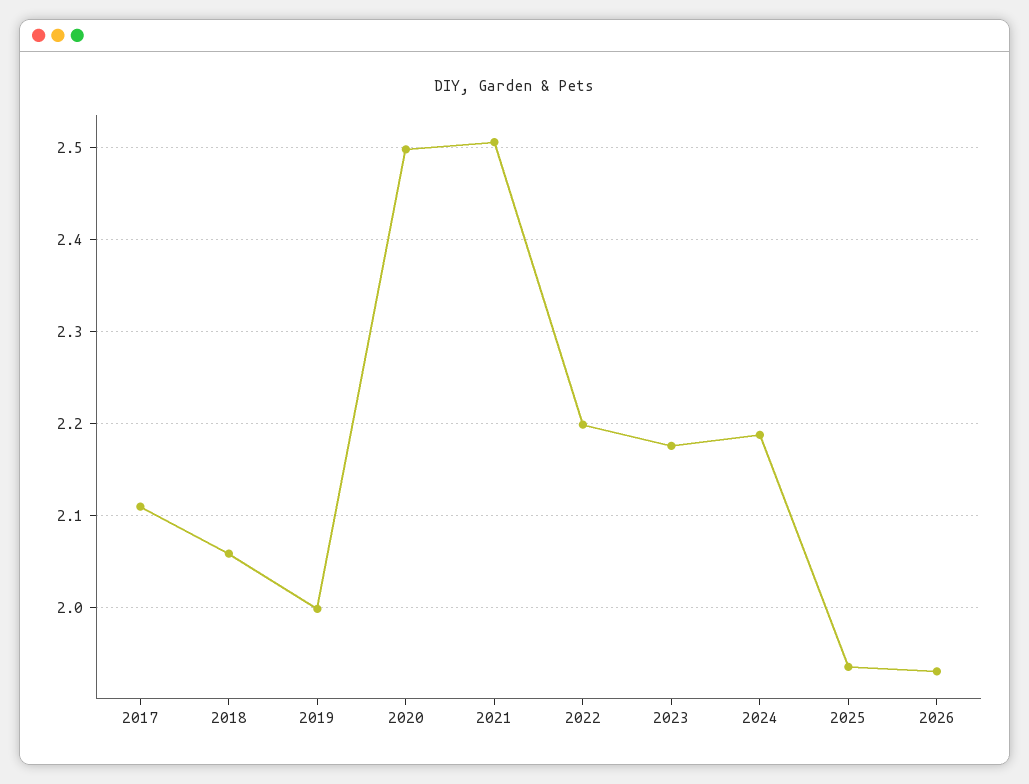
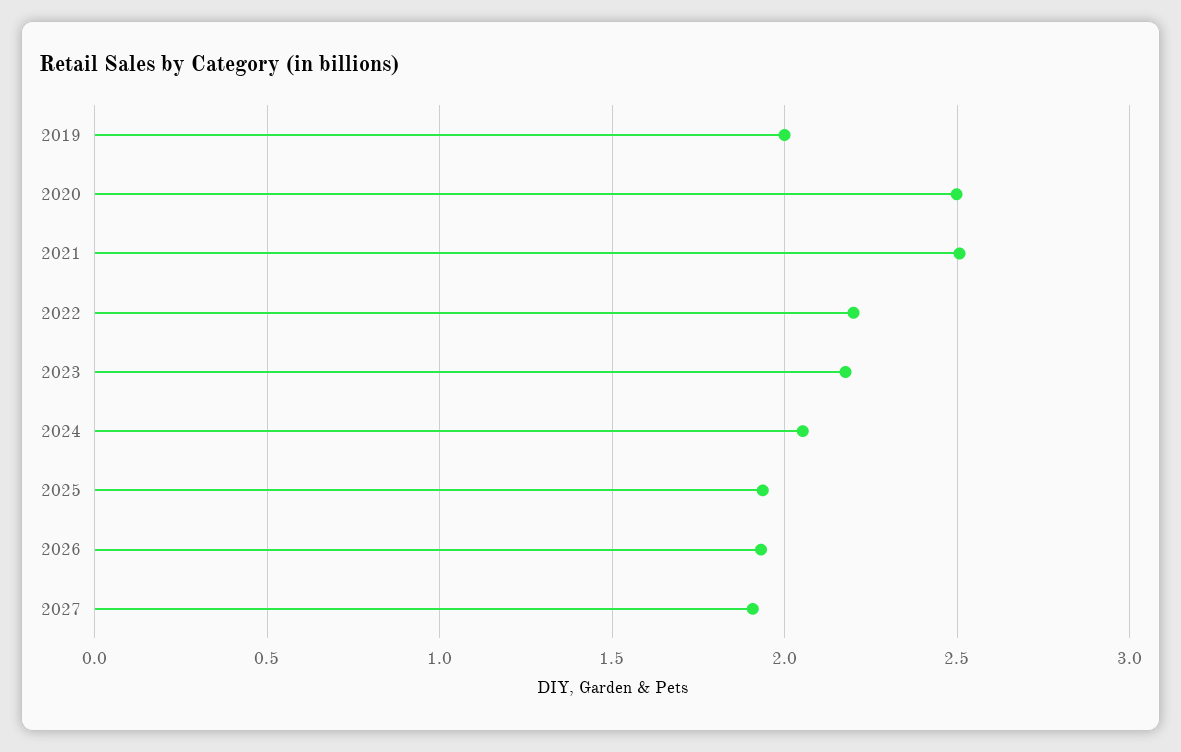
2017: 2.11 -> none
2018: 2.06 -> none
2024: 2.19 -> 2.05
2027: none -> 1.9

